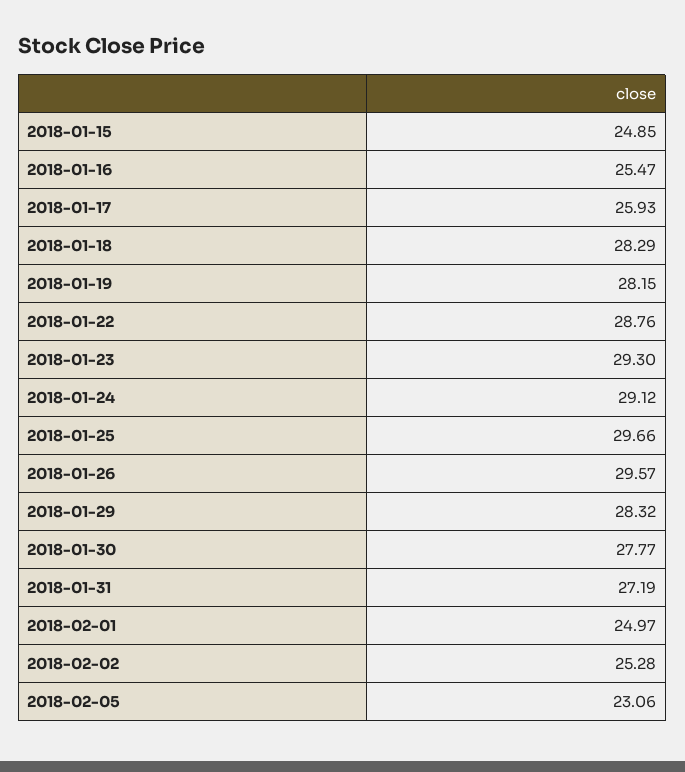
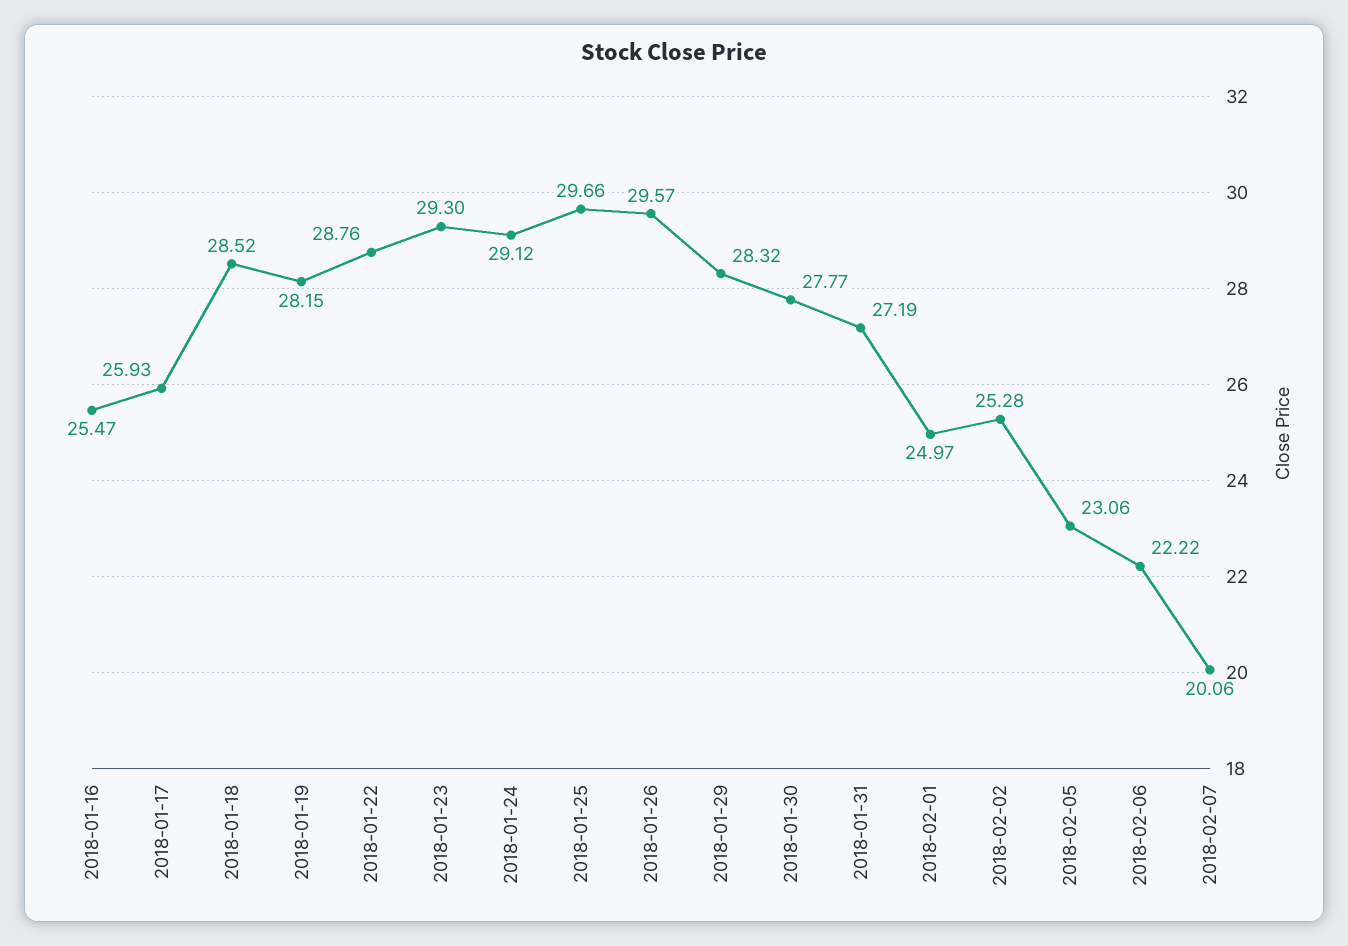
2018-01-15: 24.85 -> none
2018-01-18: 28.29 -> 28.52
2018-02-06: none -> 22.22
2018-02-07: none -> 20.06

